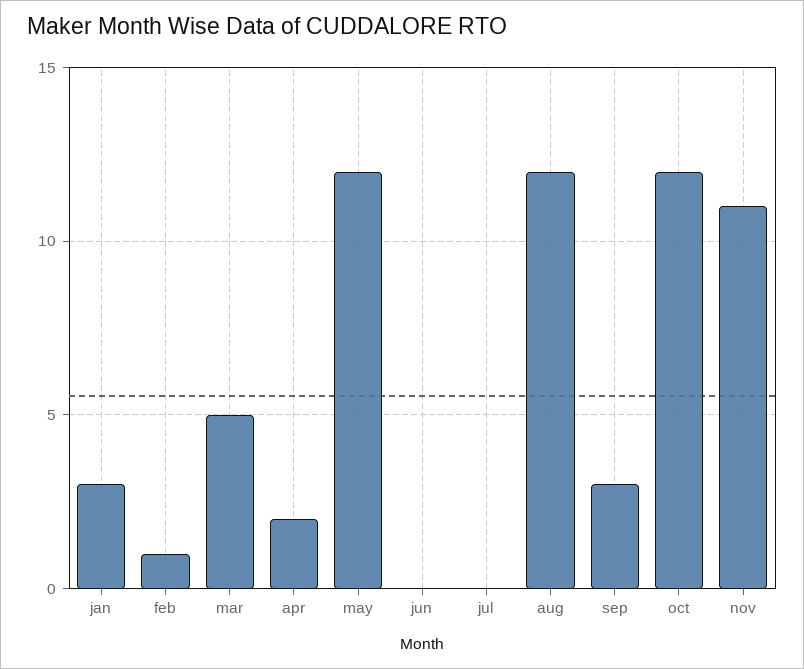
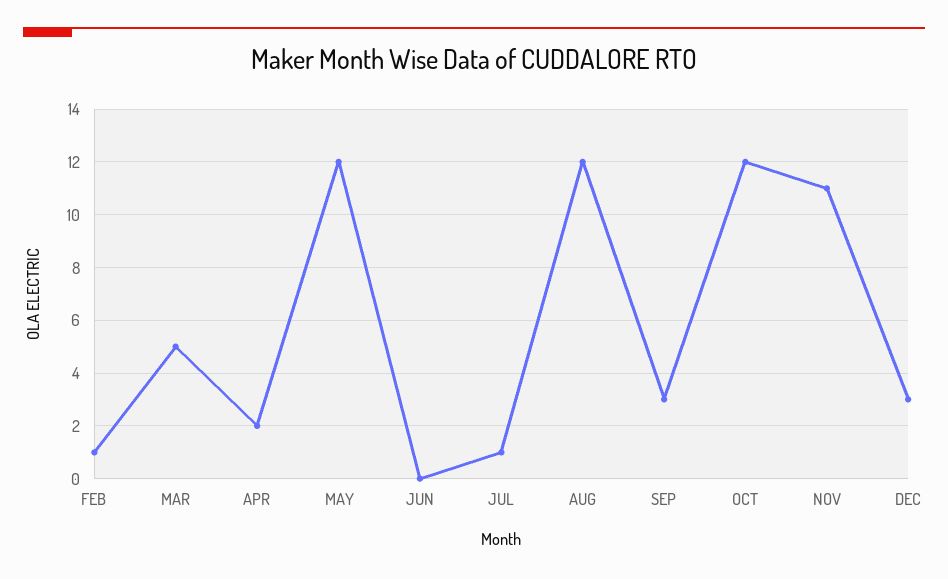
jan: 3 -> none
jul: 0 -> 1
DEC: none -> 3

